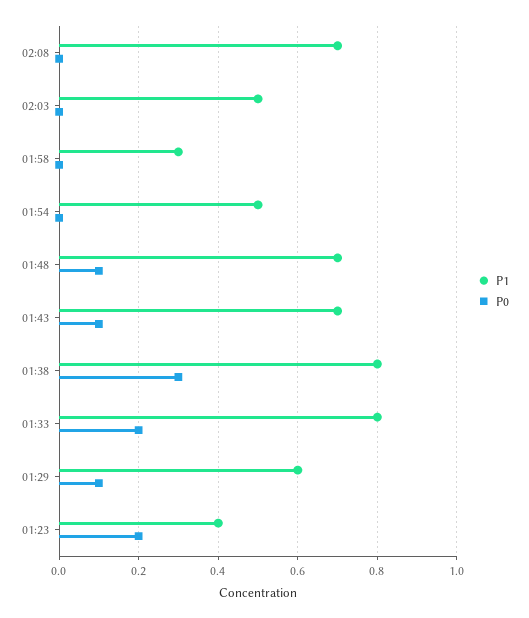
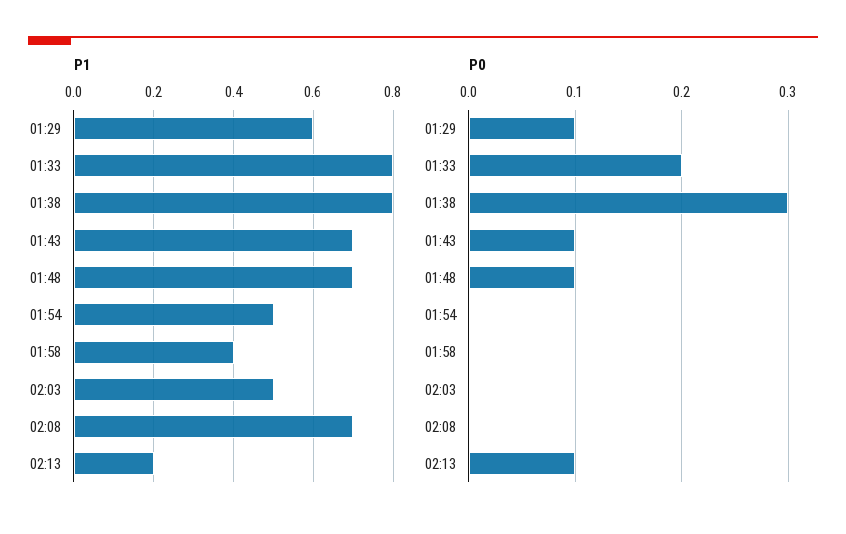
P1, 01:58: 0.3 -> 0.4
P1, 01:23: 0.4 -> none
P0, 01:23: 0.2 -> none
P1, 02:13: none -> 0.2
P0, 02:13: none -> 0.1

